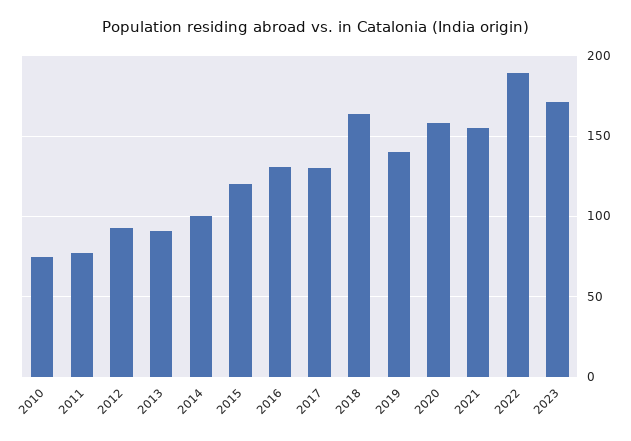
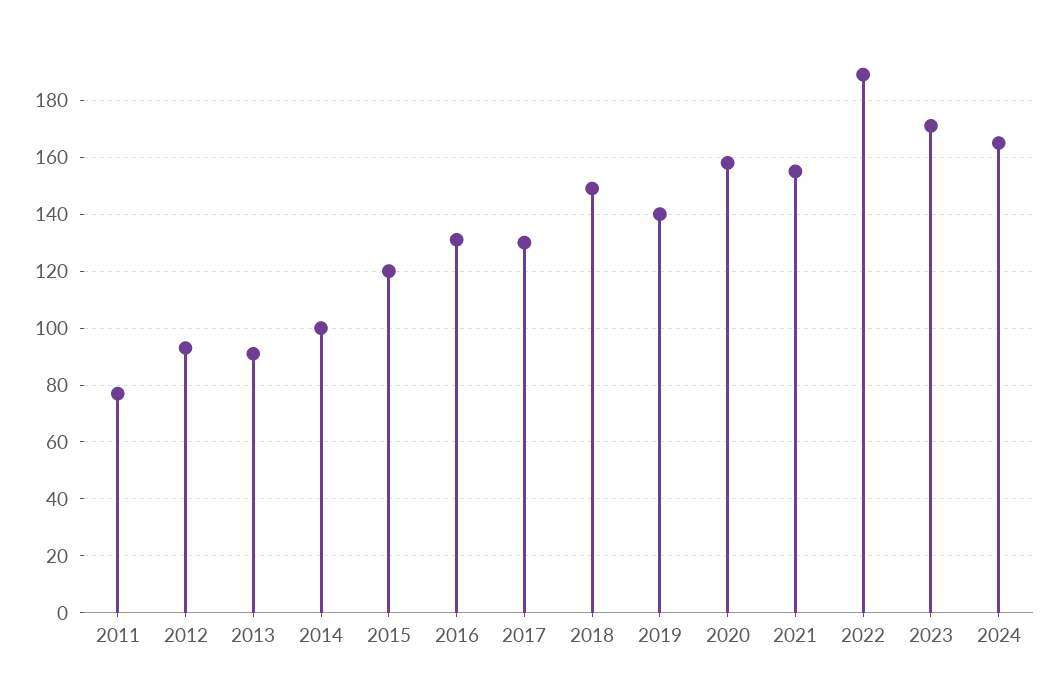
2010: 75 -> none
2018: 165 -> 150
2024: none -> 165

